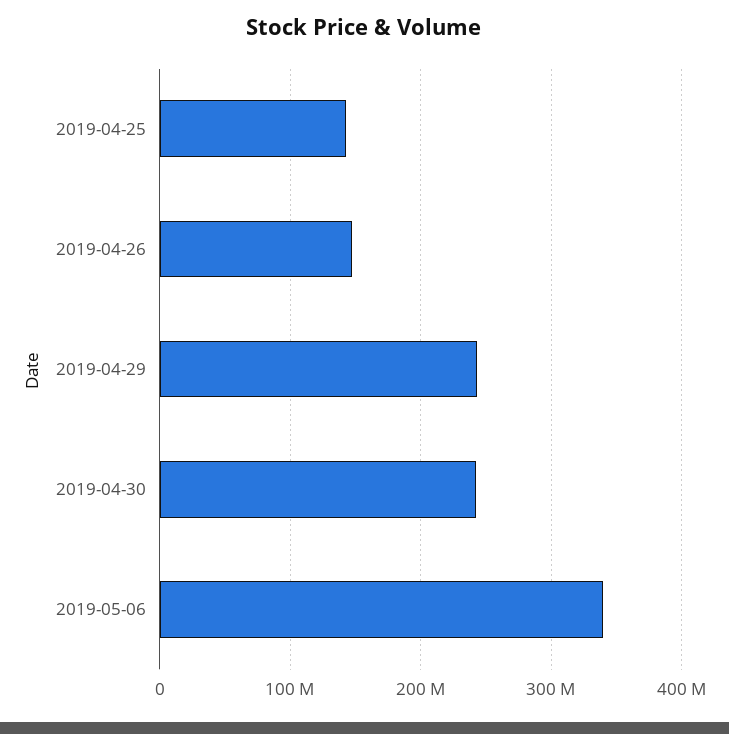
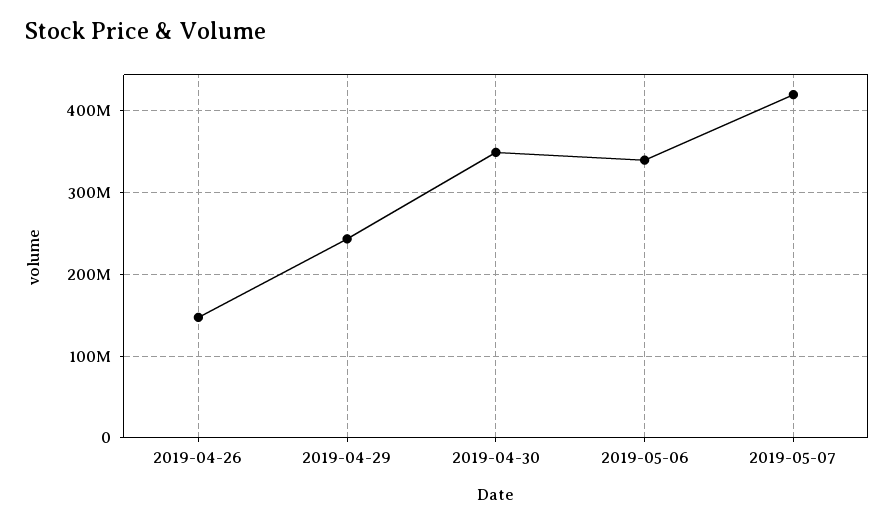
2019-04-25: 140000000 -> none
2019-04-30: 240000000 -> 350000000
2019-05-07: none -> 420000000

